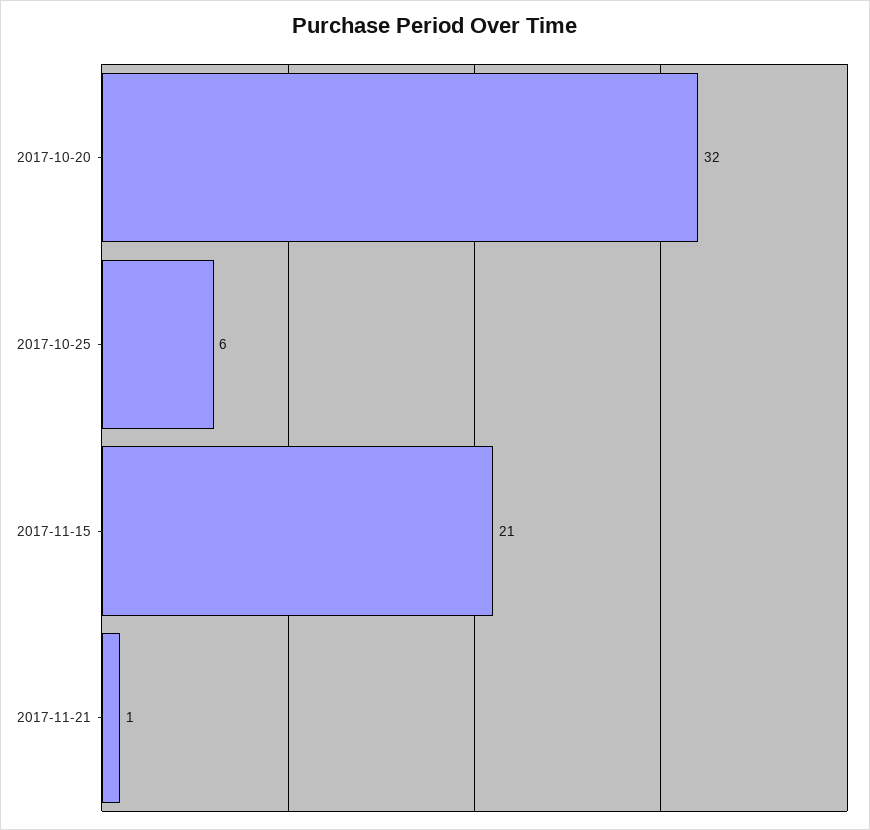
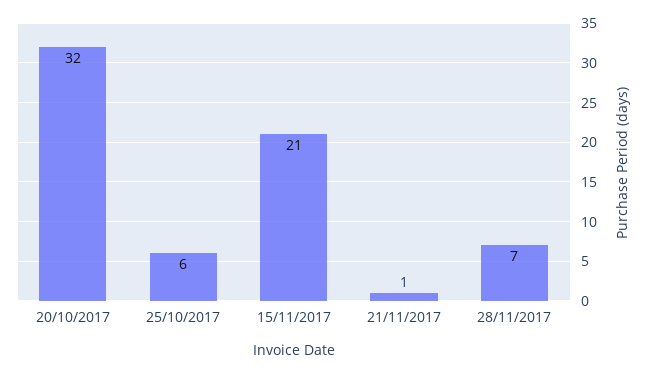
28/11/2017: none -> 7

